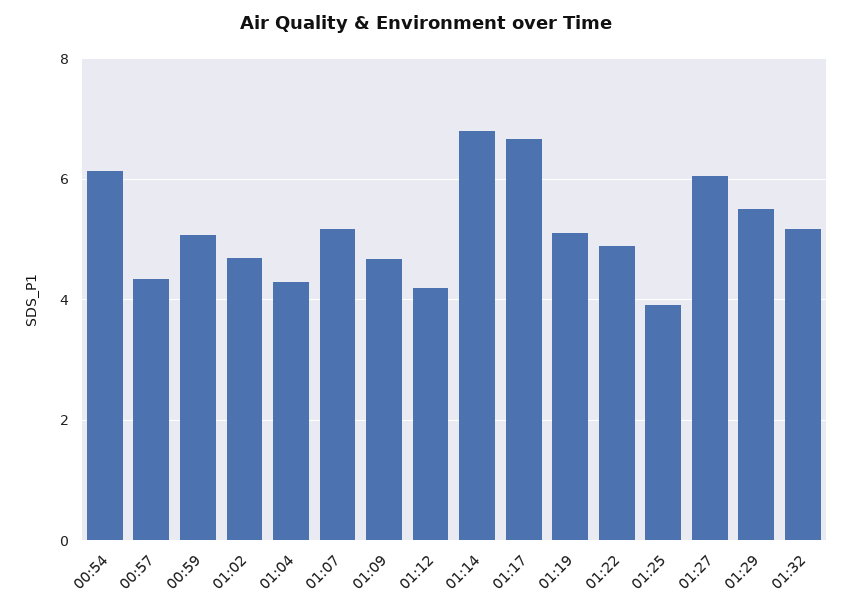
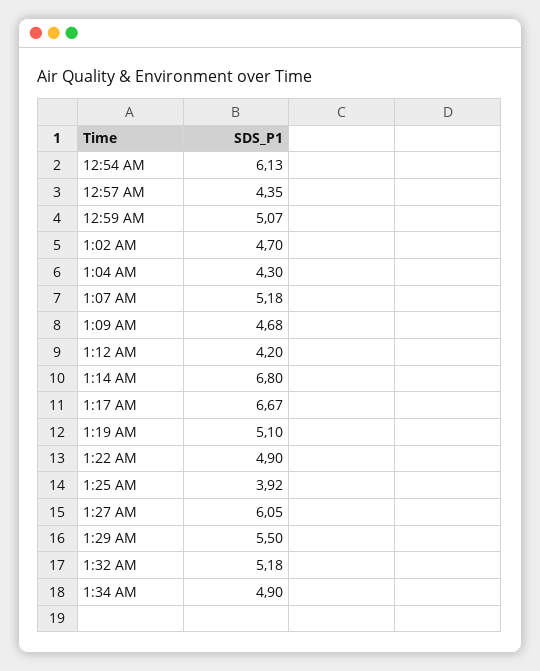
1:34 AM: none -> 4.9

